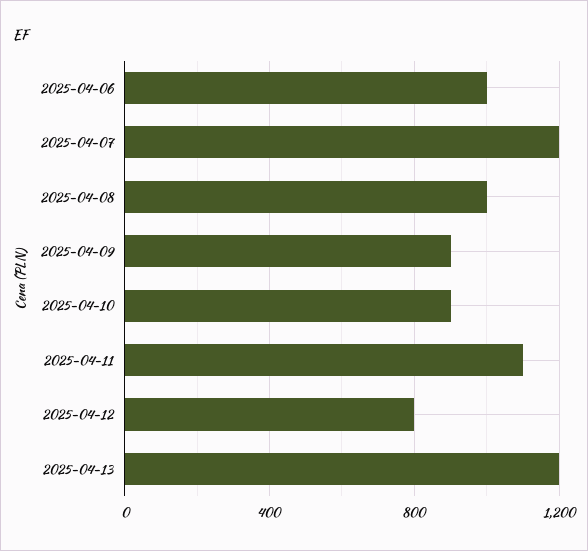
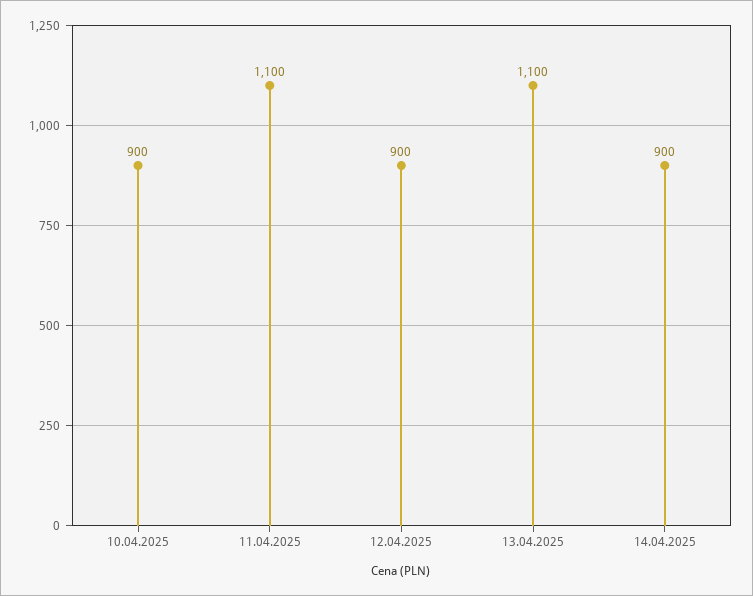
2025-04-06: 1000 -> none
2025-04-07: 1200 -> none
2025-04-08: 1000 -> none
2025-04-09: 900 -> none
2025-04-12: 800 -> 900
2025-04-13: 1200 -> 1100
14.04.2025: none -> 900

